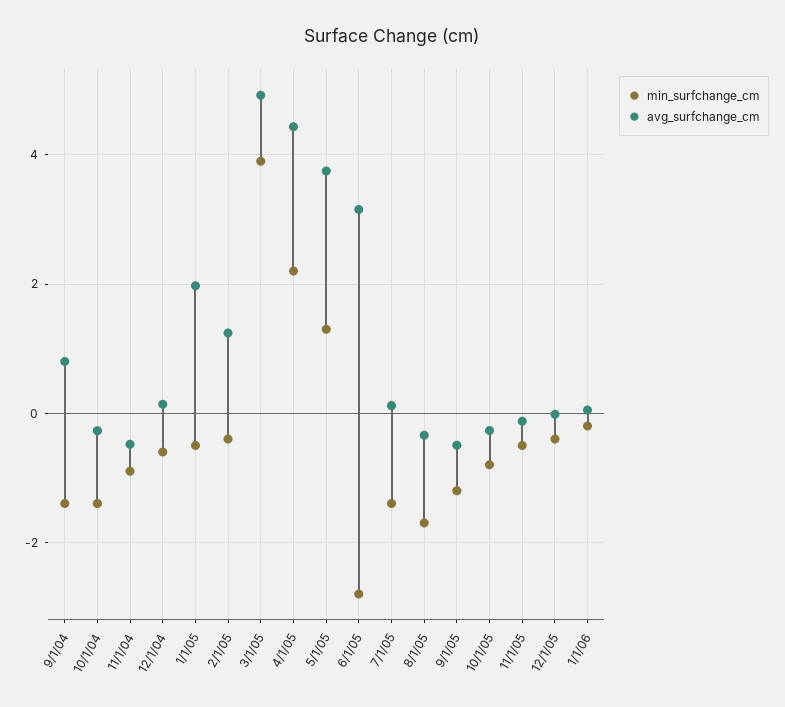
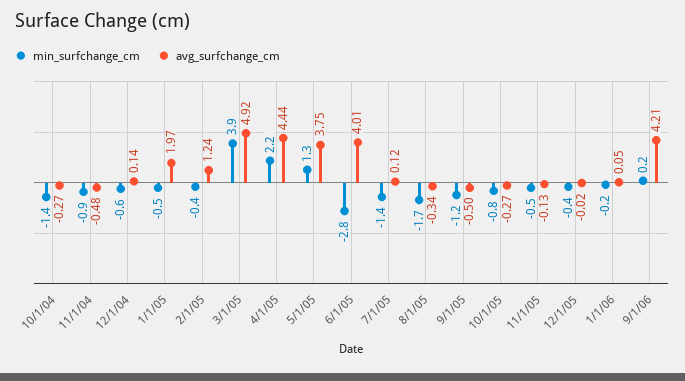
min_surfchange_cm, 9/1/04: -1.4 -> none
avg_surfchange_cm, 9/1/04: 0.8 -> none
avg_surfchange_cm, 6/1/05: 3.2 -> 4.01
min_surfchange_cm, 9/1/06: none -> 0.2
avg_surfchange_cm, 9/1/06: none -> 4.21

